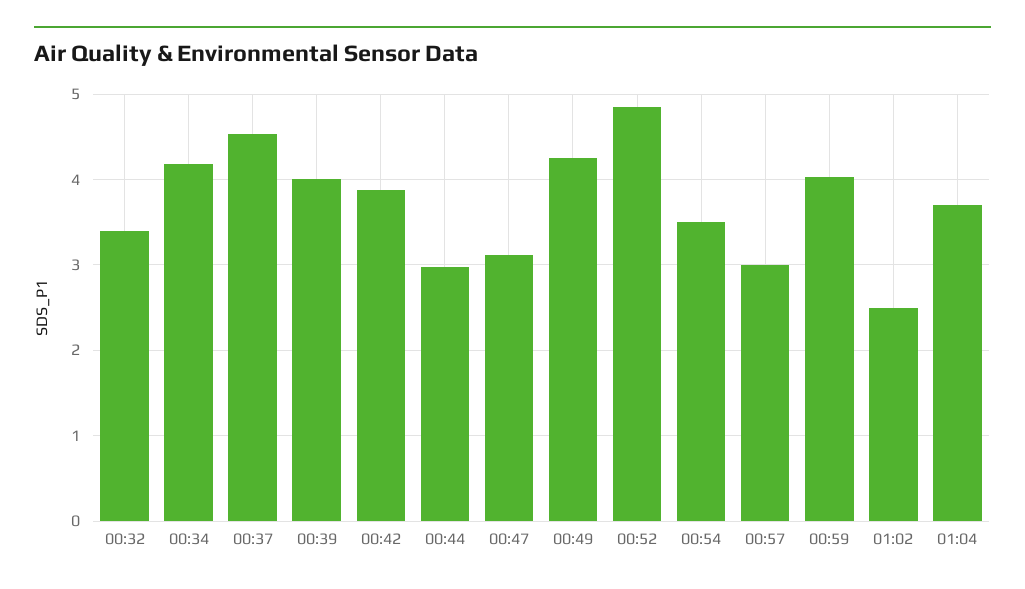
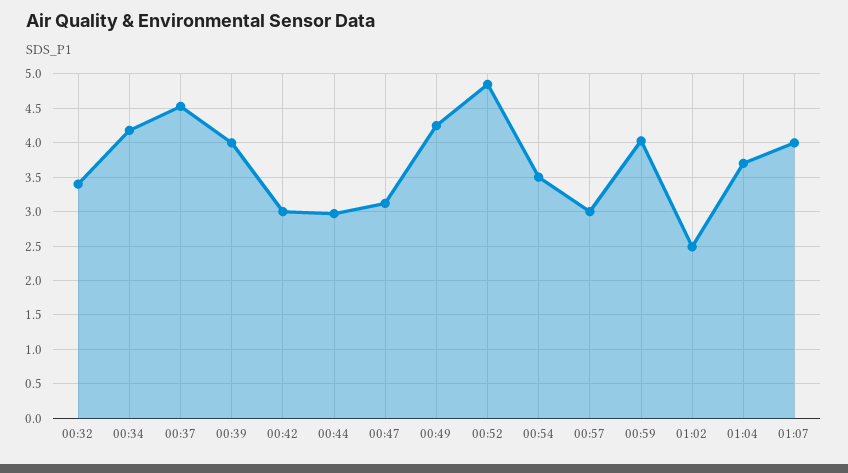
00:42: 3.9 -> 3
01:07: none -> 4

